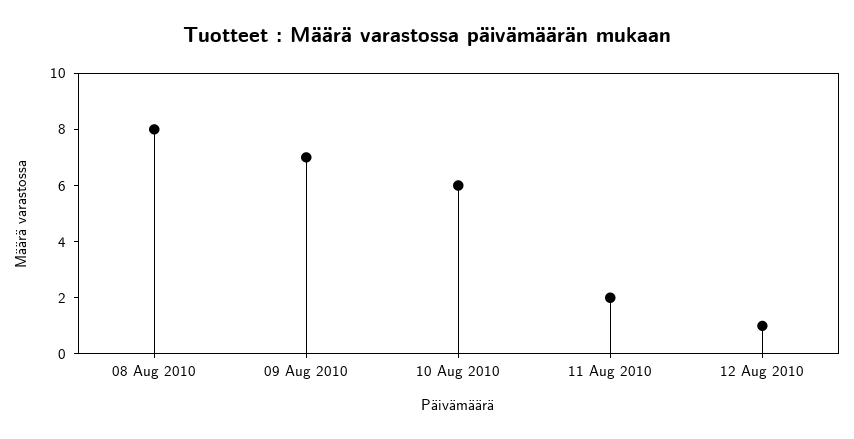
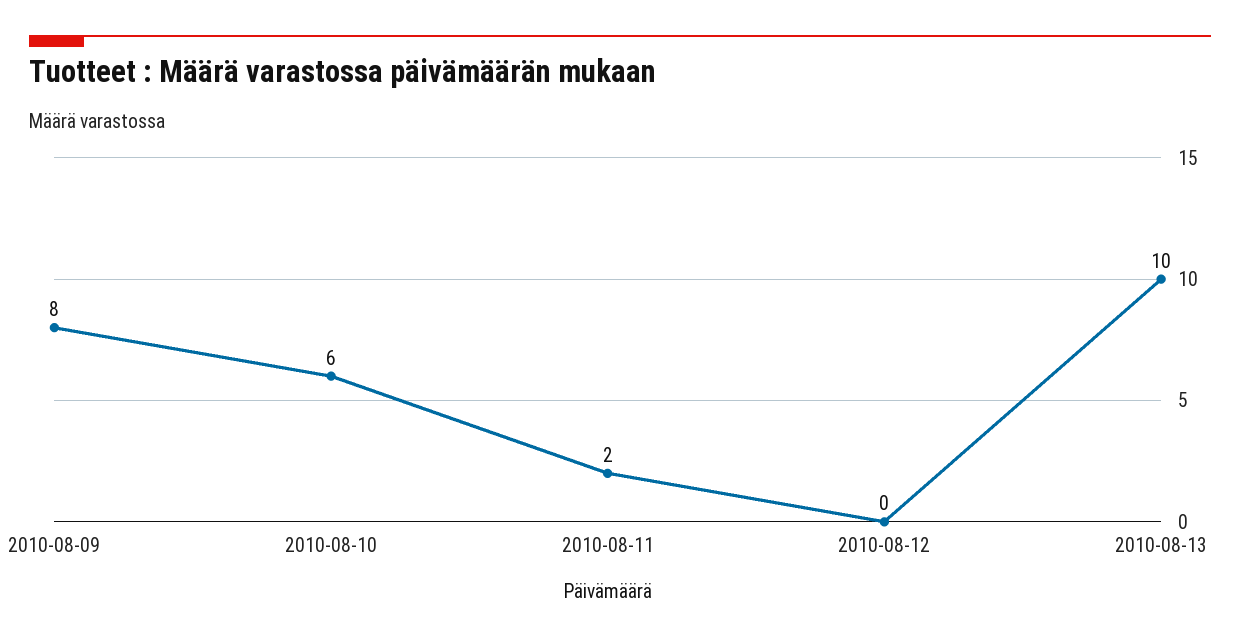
08 Aug 2010: 8 -> none
09 Aug 2010: 7 -> 8
12 Aug 2010: 1 -> 0
2010-08-13: none -> 10

